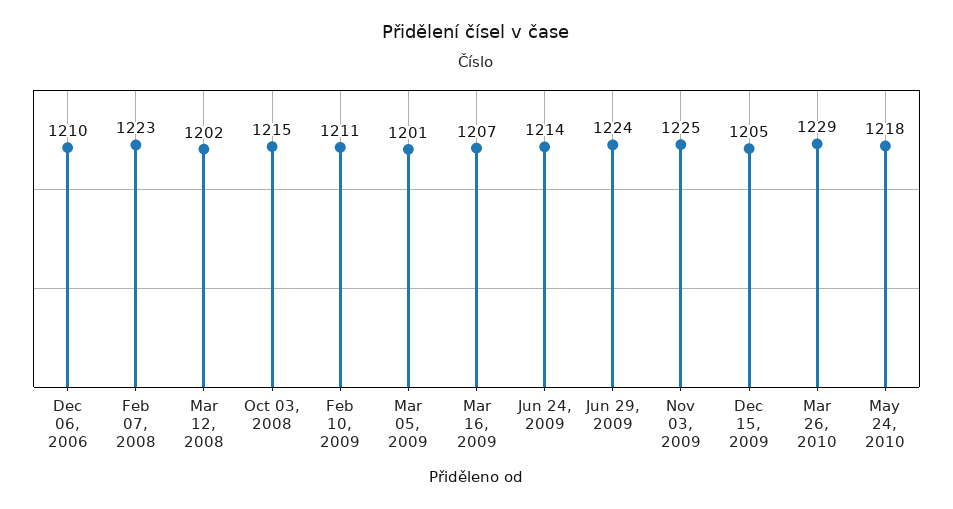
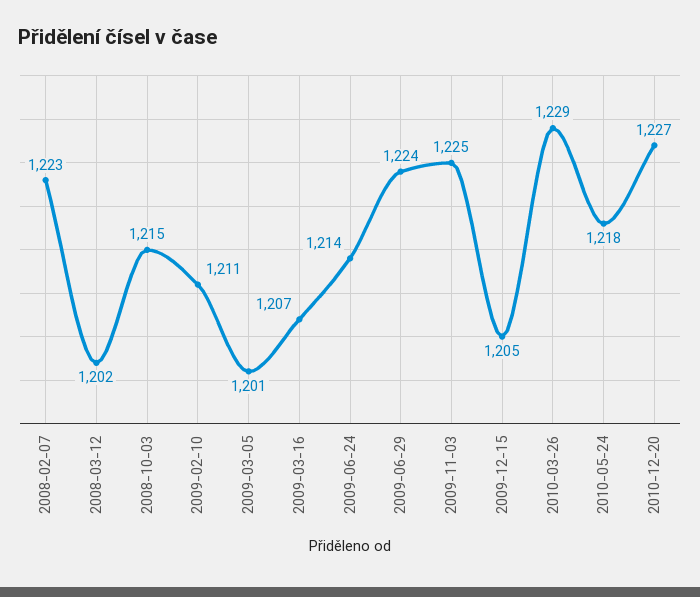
Dec 06, 2006: 1210 -> none
2010-12-20: none -> 1227

